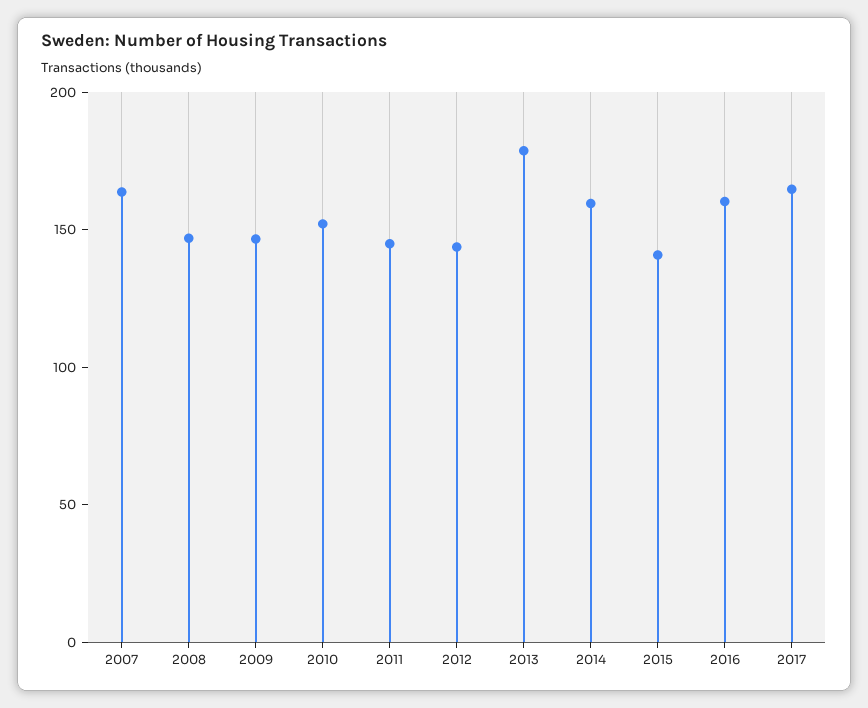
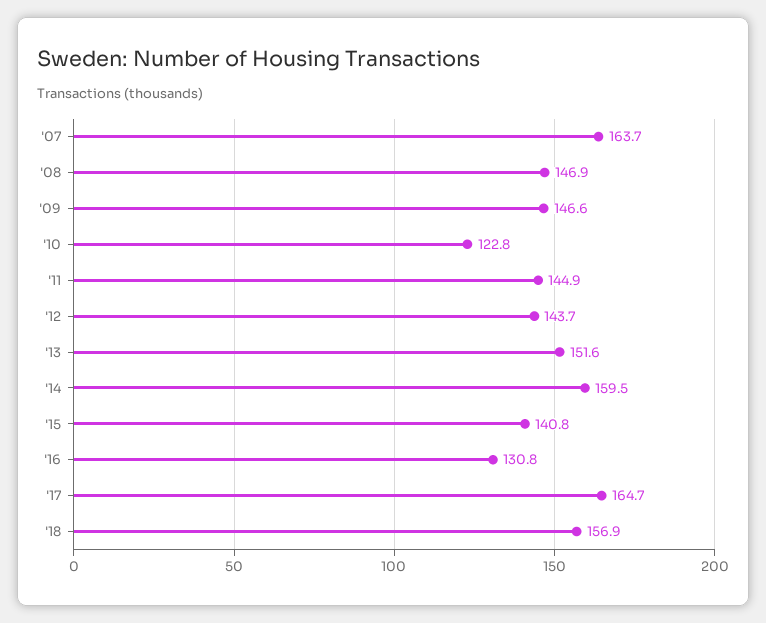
2010: 150 -> 122.8
2013: 180 -> 151.6
2016: 160 -> 130.8
'18: none -> 156.9

